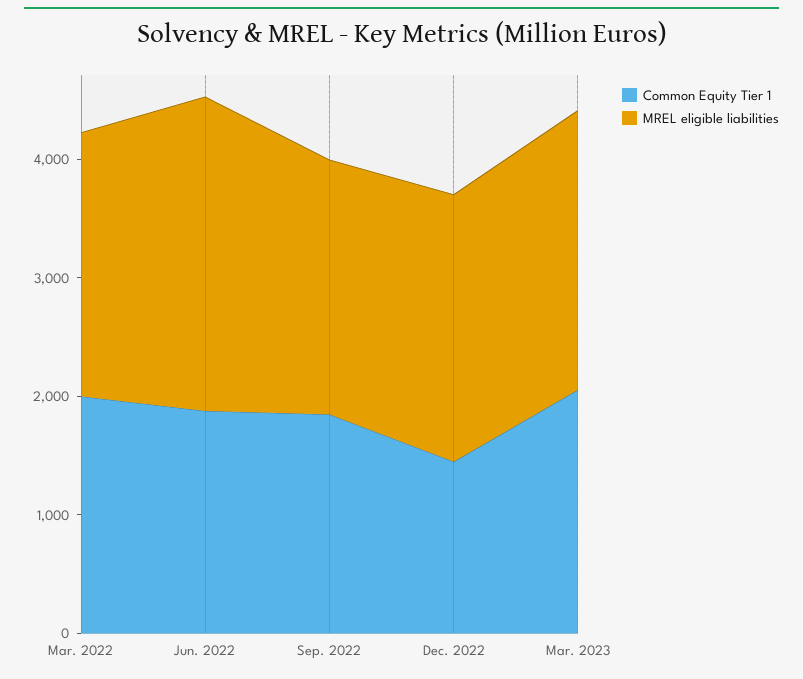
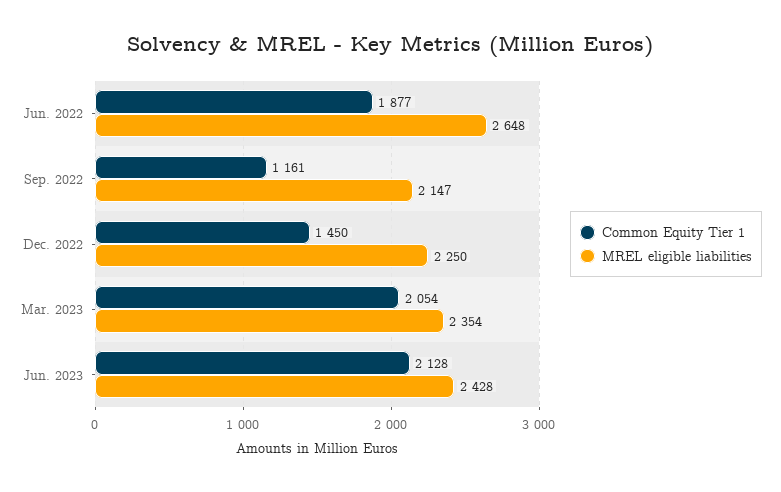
Common Equity Tier 1, Mar. 2022: 2000 -> none
MREL eligible liabilities, Mar. 2022: 2200 -> none
Common Equity Tier 1, Sep. 2022: 1800 -> 1161
Common Equity Tier 1, Jun. 2023: none -> 2128
MREL eligible liabilities, Jun. 2023: none -> 2428

